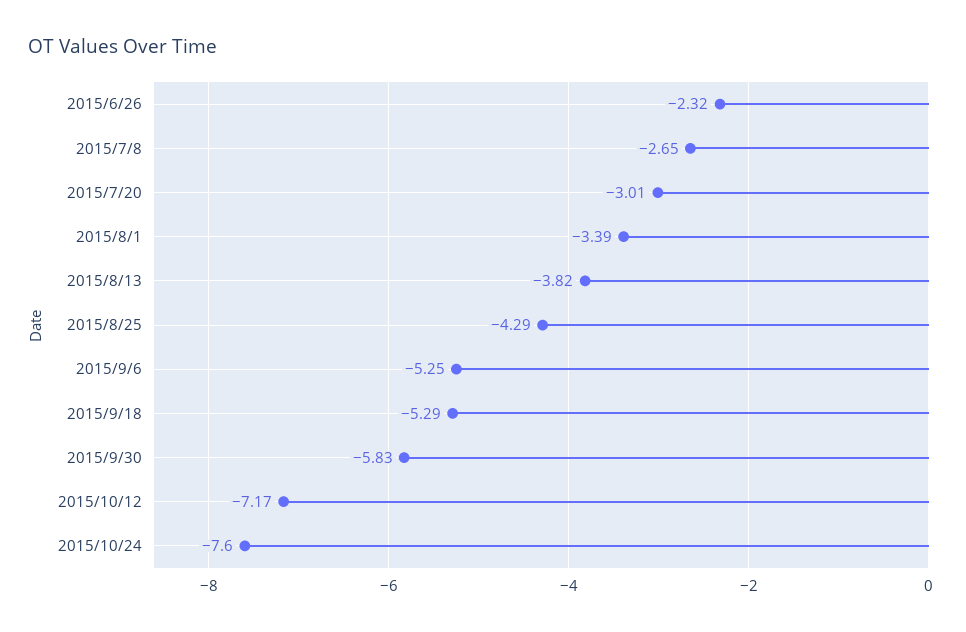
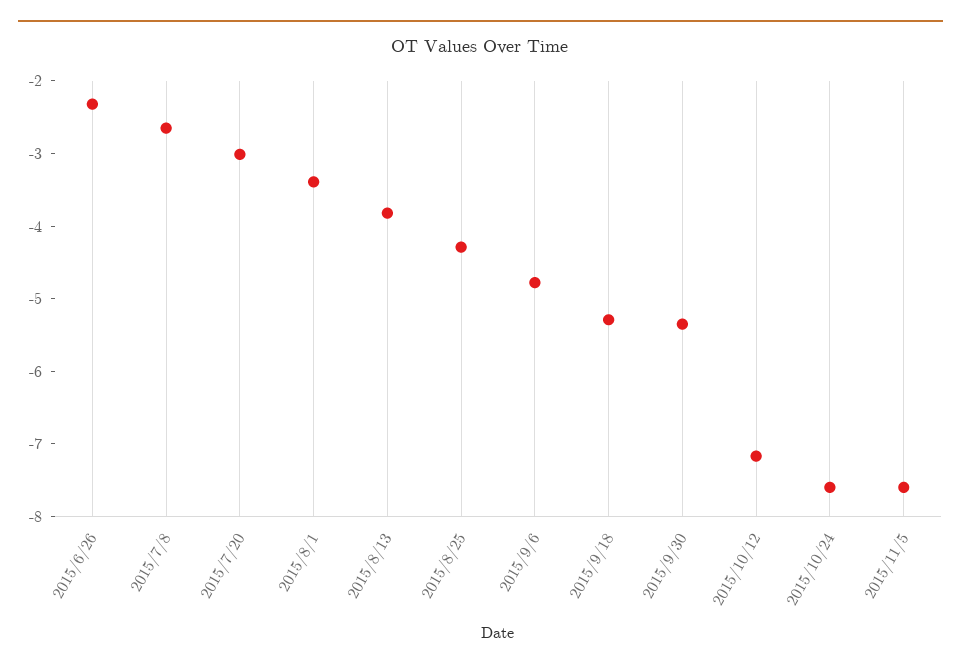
2015/9/6: -5.25 -> -4.8
2015/9/30: -5.83 -> -5.4
2015/11/5: none -> -7.6

